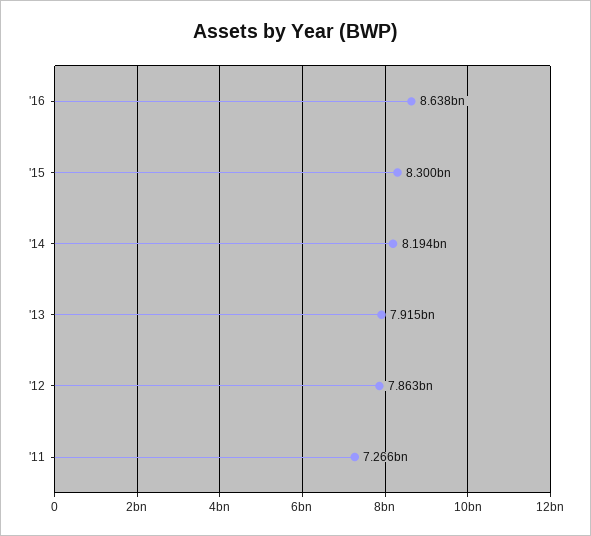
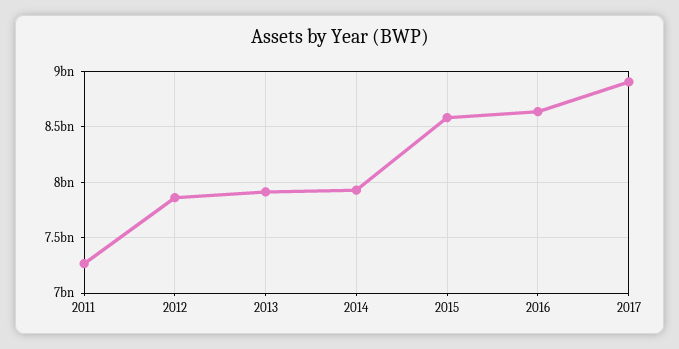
'15: 8300000000 -> 8600000000
'14: 8194000000 -> 7900000000
2017: none -> 8900000000

